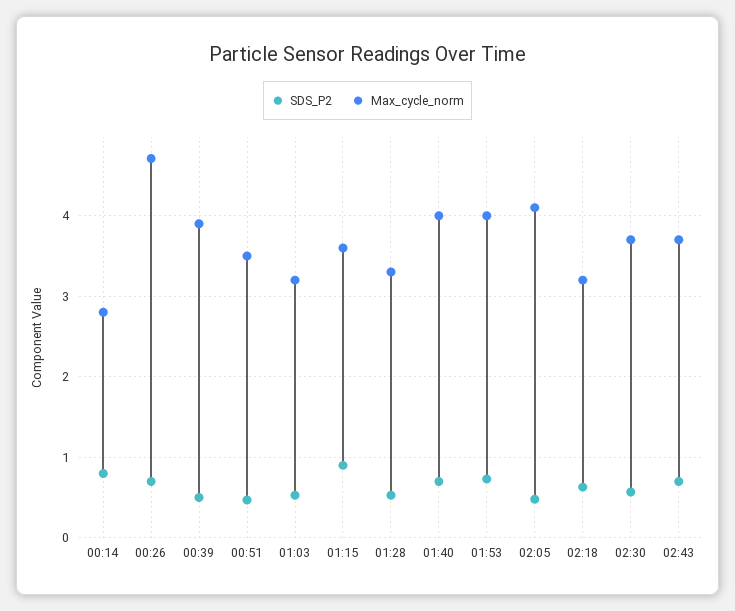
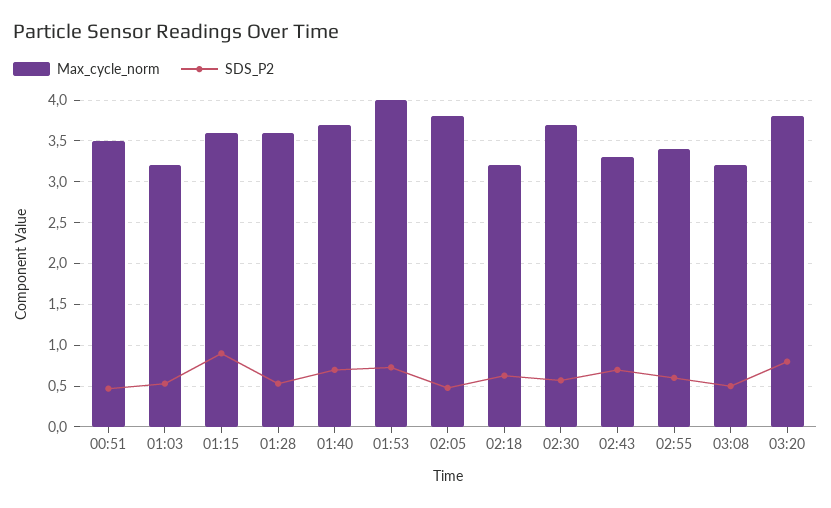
SDS_P2, 00:14: 0.8 -> none
Max_cycle_norm, 00:14: 2.8 -> none
SDS_P2, 00:26: 0.7 -> none
Max_cycle_norm, 00:26: 4.7 -> none
SDS_P2, 00:39: 0.5 -> none
Max_cycle_norm, 00:39: 3.9 -> none
Max_cycle_norm, 01:28: 3.3 -> 3.6
Max_cycle_norm, 01:40: 4 -> 3.7
Max_cycle_norm, 02:05: 4.1 -> 3.8
Max_cycle_norm, 02:43: 3.7 -> 3.3
Max_cycle_norm, 02:55: none -> 3.4
SDS_P2, 02:55: none -> 0.6
Max_cycle_norm, 03:08: none -> 3.2
SDS_P2, 03:08: none -> 0.5
Max_cycle_norm, 03:20: none -> 3.8
SDS_P2, 03:20: none -> 0.8

